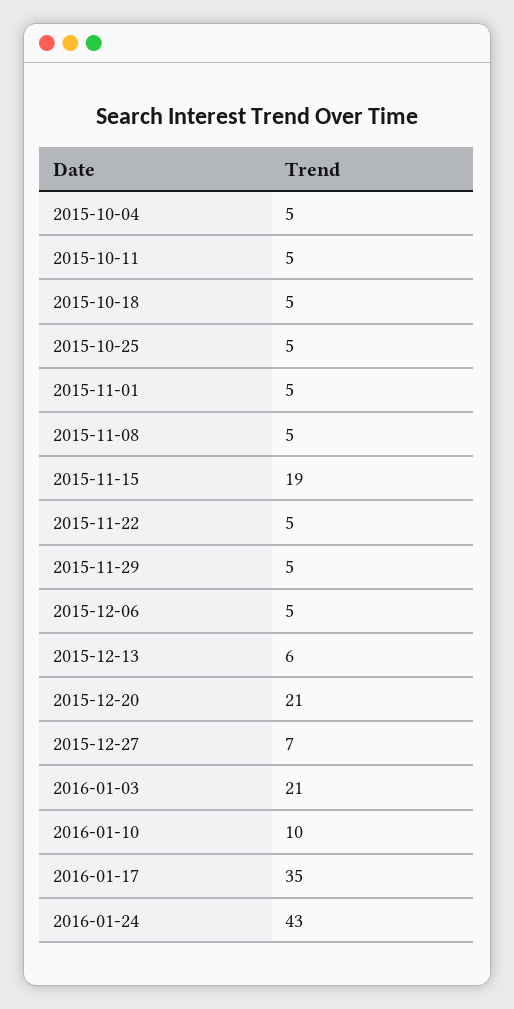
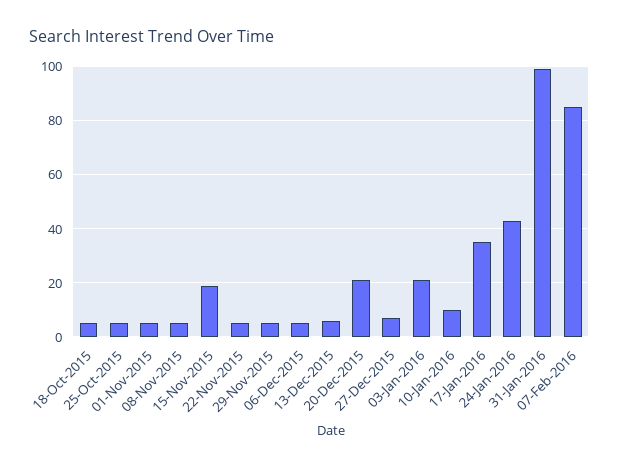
2015-10-04: 5 -> none
2015-10-11: 5 -> none
31-Jan-2016: none -> 100
07-Feb-2016: none -> 85

